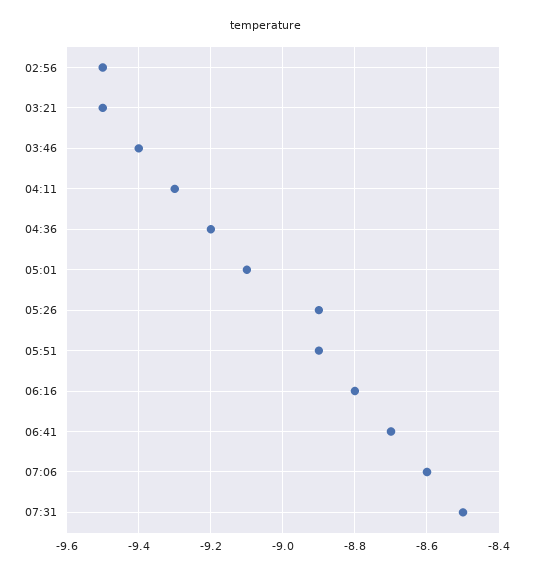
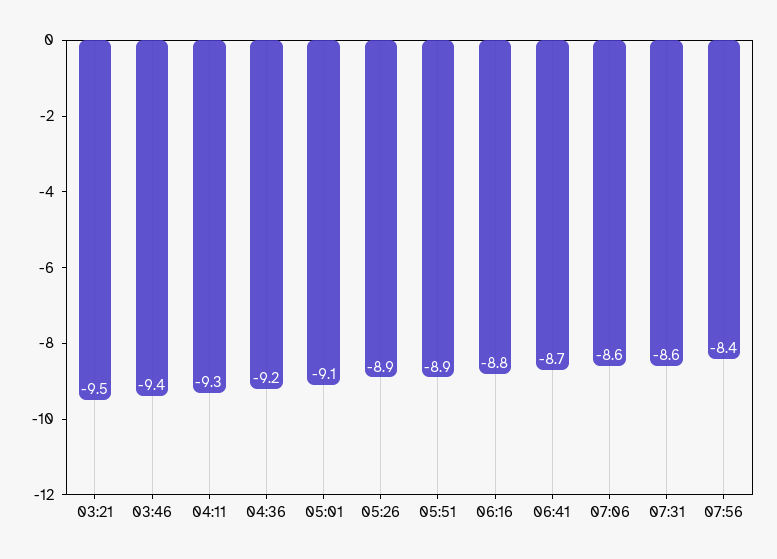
02:56: -9.5 -> none
07:31: -8.5 -> -8.6
07:56: none -> -8.4

